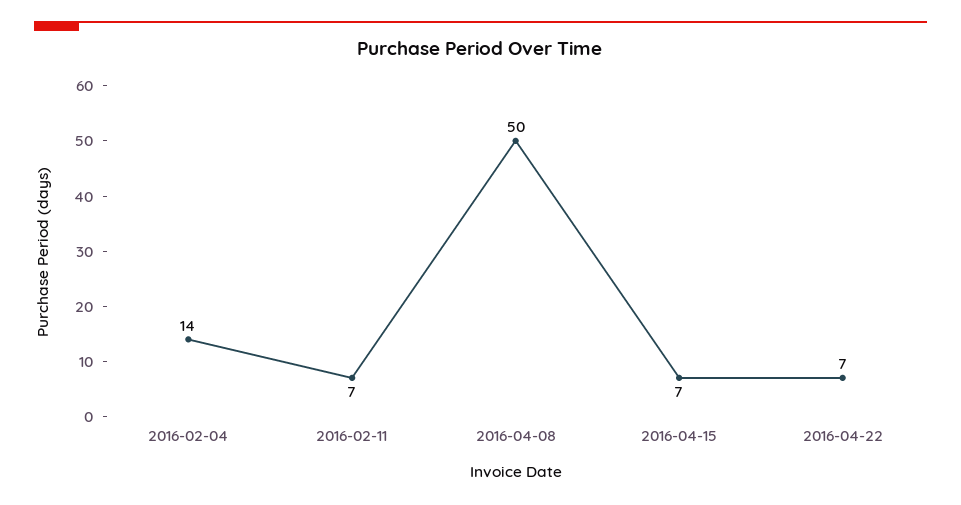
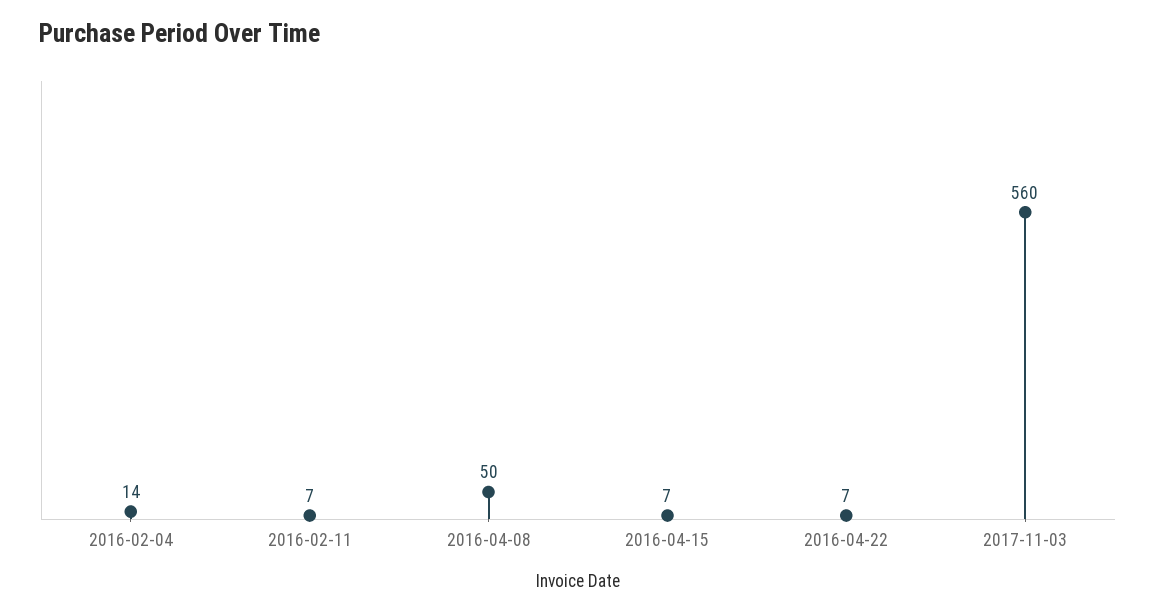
2017-11-03: none -> 560

